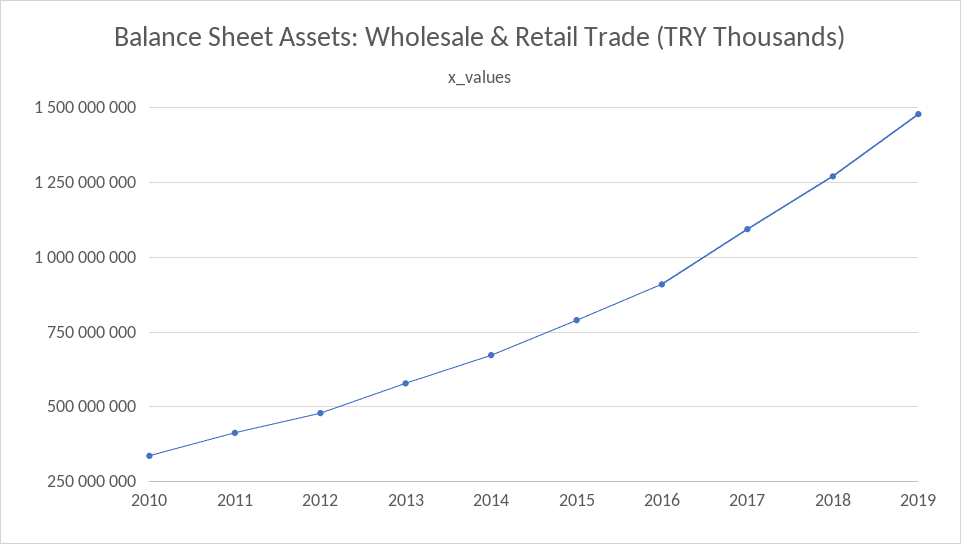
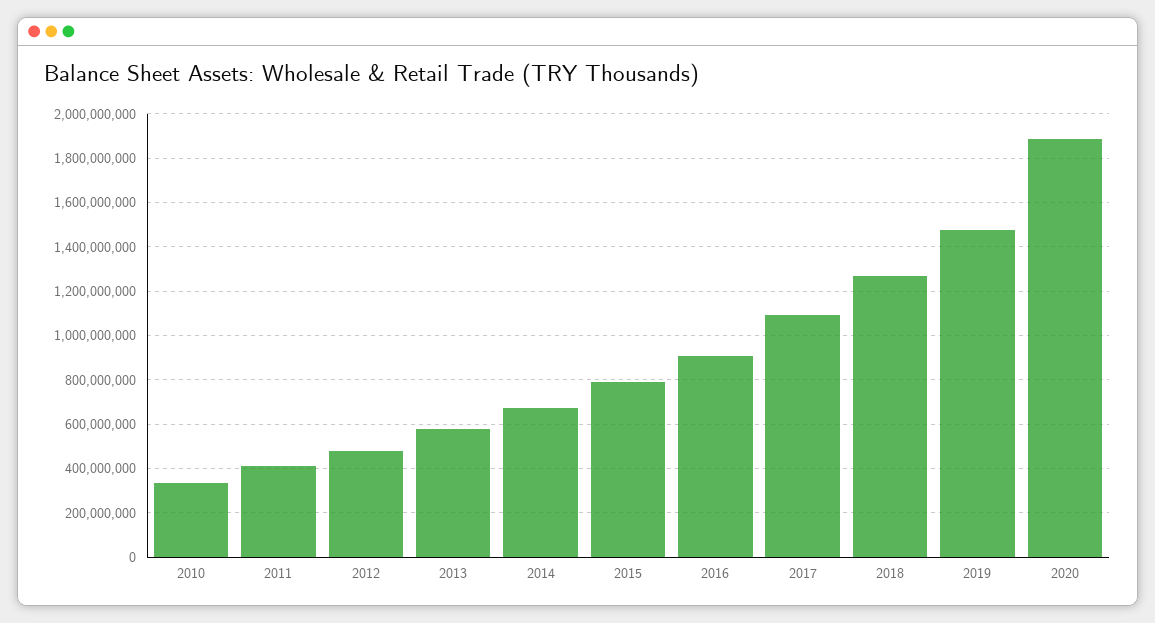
2020: none -> 1900000000

